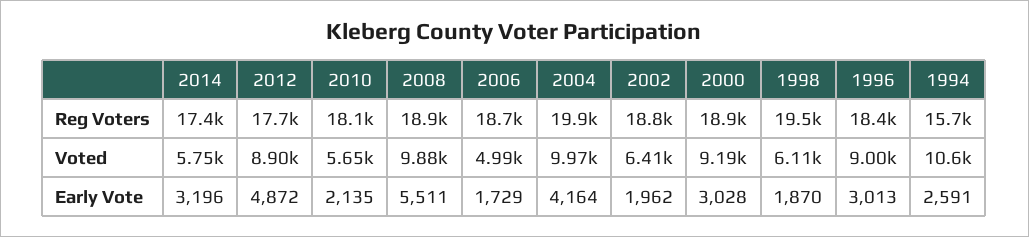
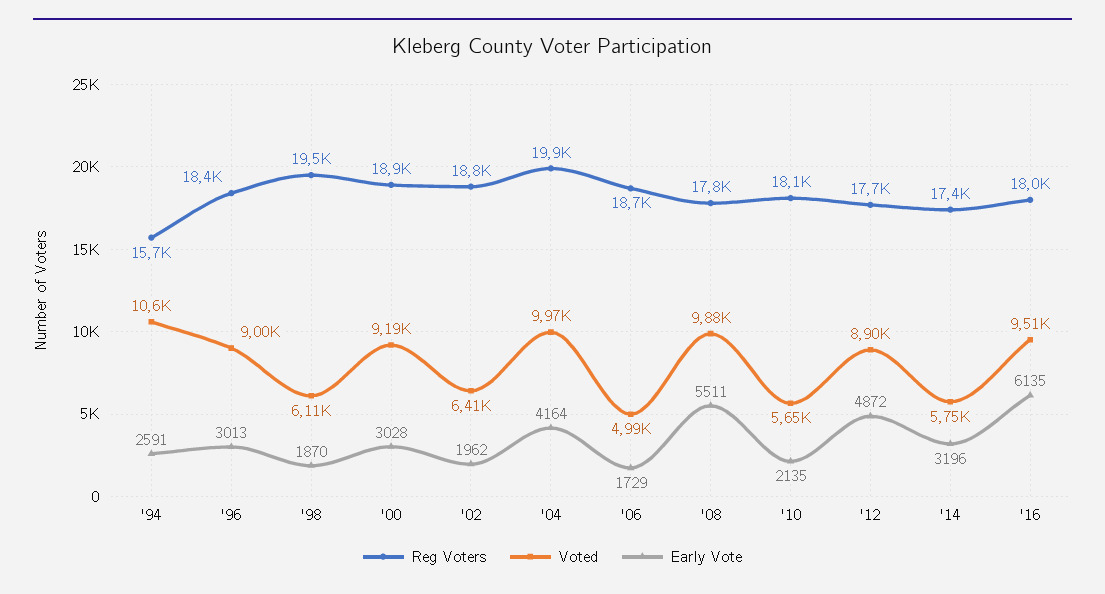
Reg Voters, 2008: 18900 -> 17800
Reg Voters, '16: none -> 18000
Voted, '16: none -> 9510
Early Vote, '16: none -> 6135

